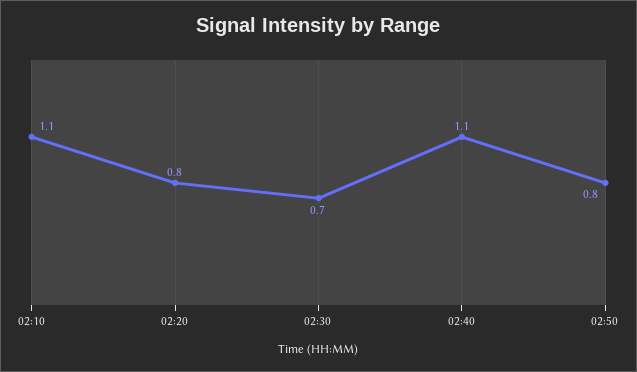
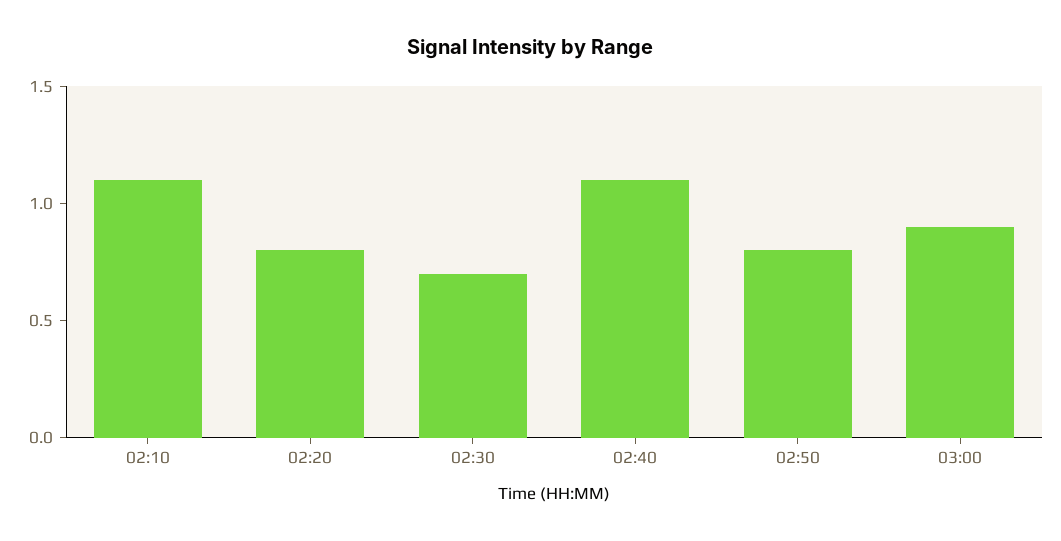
03:00: none -> 0.9

